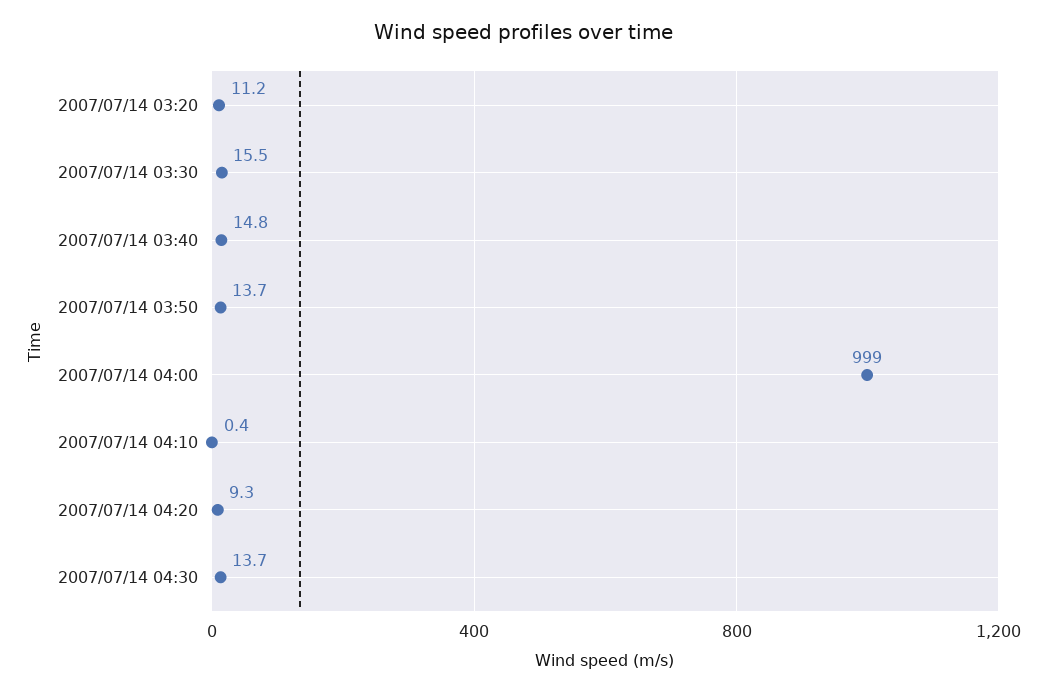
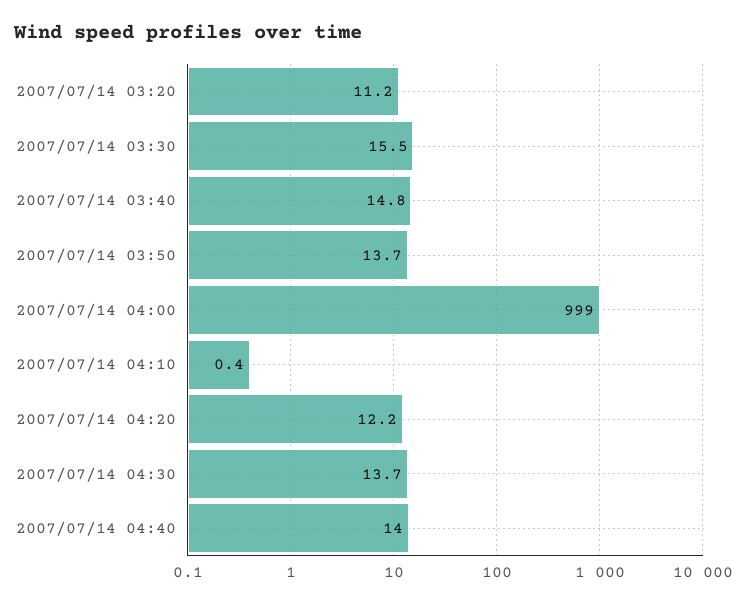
2007/07/14 04:20: 9.3 -> 12.2
2007/07/14 04:40: none -> 14

